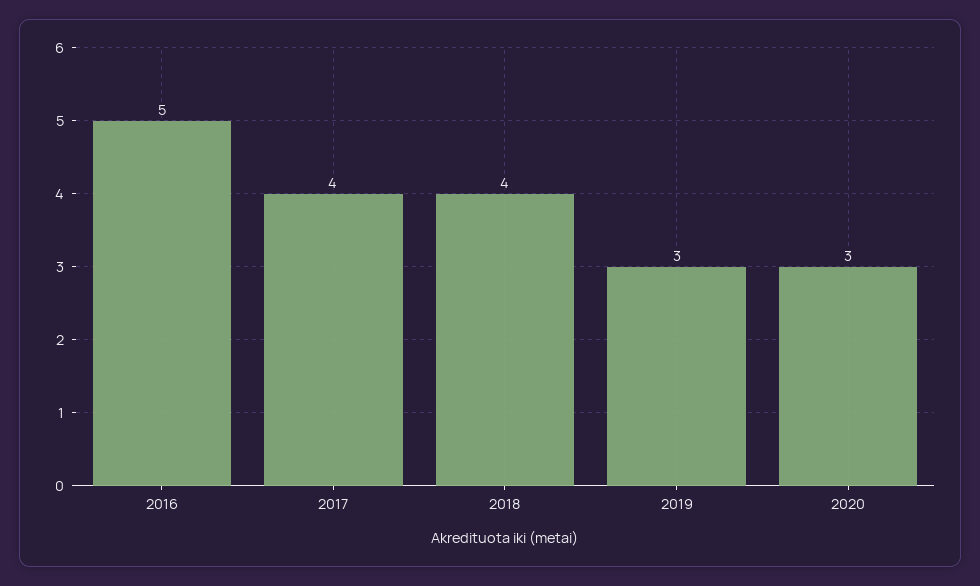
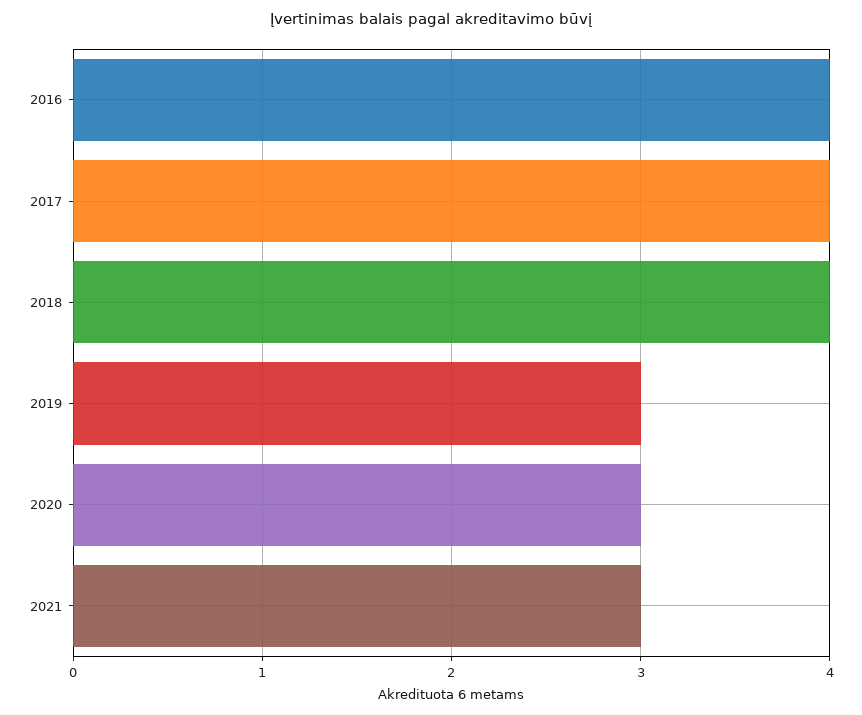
2016: 5 -> 4
2021: none -> 3

